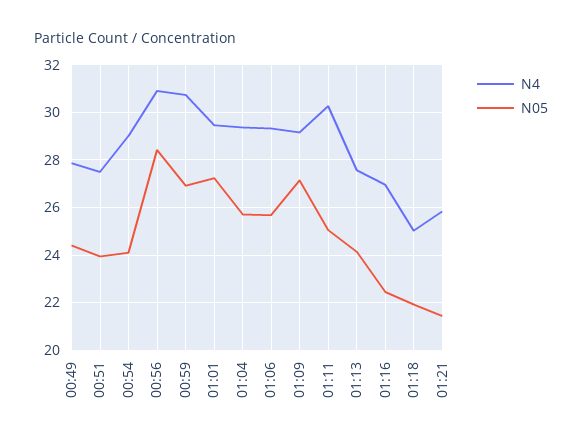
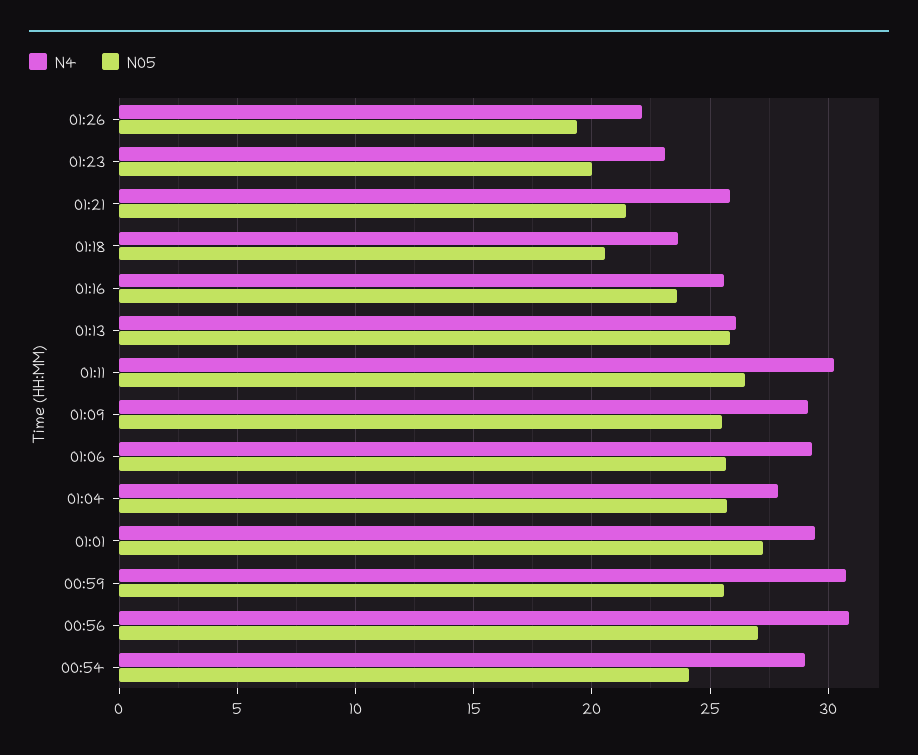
N4, 00:49: 28 -> none
N05, 00:49: 24.5 -> none
N4, 00:51: 27.5 -> none
N05, 00:51: 24 -> none
N05, 00:56: 28.5 -> 27
N05, 00:59: 27 -> 25.5
N4, 01:04: 29.5 -> 28
N05, 01:09: 27 -> 25.5
N05, 01:11: 25 -> 26.5
N4, 01:13: 27.5 -> 26
N05, 01:13: 24 -> 26
N4, 01:16: 27 -> 25.5
N05, 01:16: 22.5 -> 23.5
N4, 01:18: 25 -> 23.5
N05, 01:18: 22 -> 20.5
N4, 01:26: none -> 22
N05, 01:26: none -> 19.5
N4, 01:23: none -> 23
N05, 01:23: none -> 20

